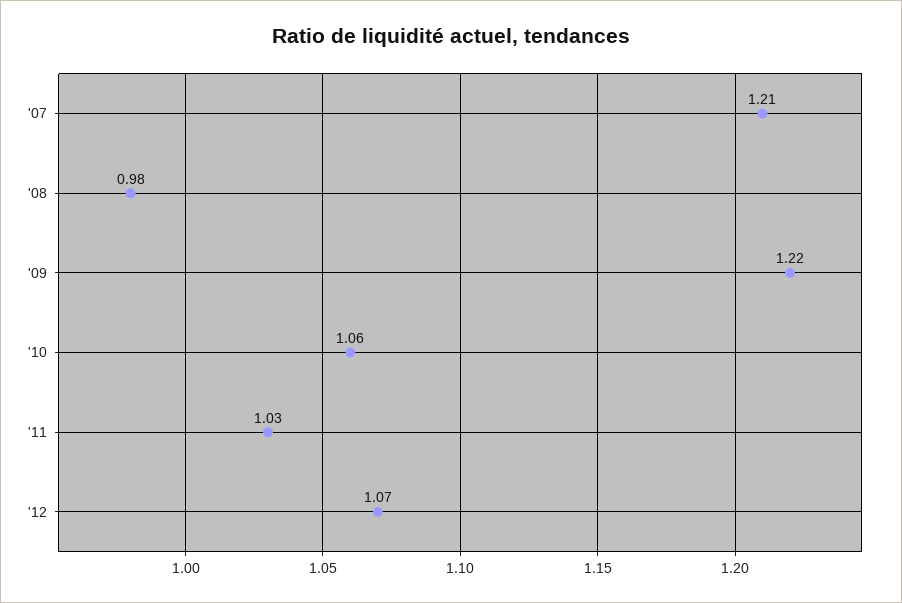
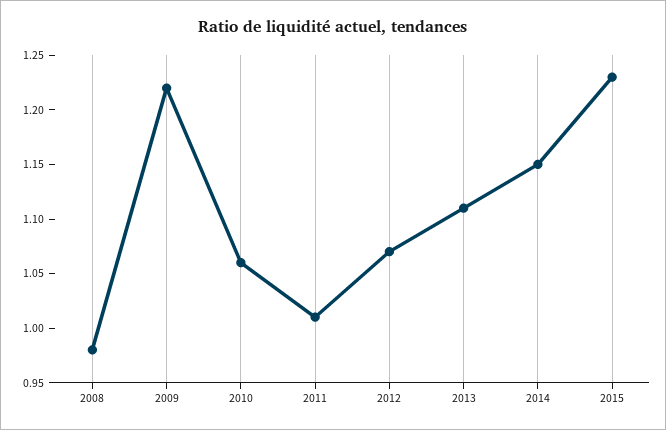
'07: 1.21 -> none
'11: 1.03 -> 1.01
2013: none -> 1.11
2014: none -> 1.15
2015: none -> 1.23

